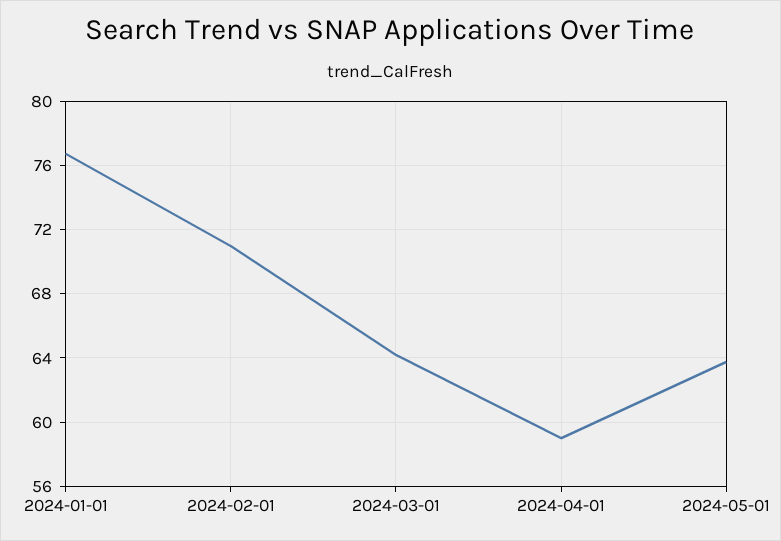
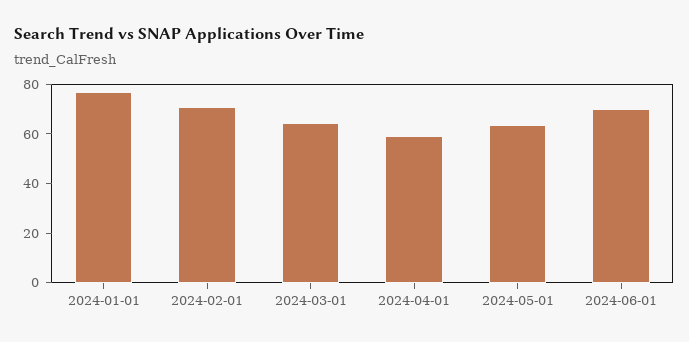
2024-06-01: none -> 70

